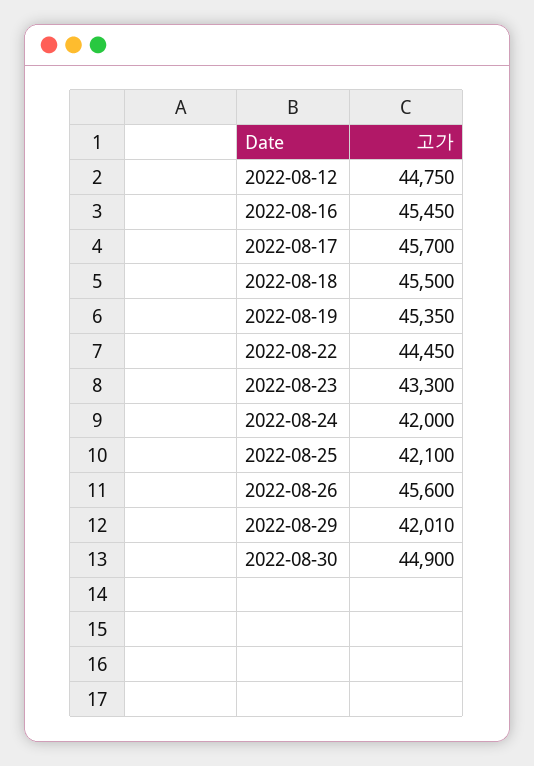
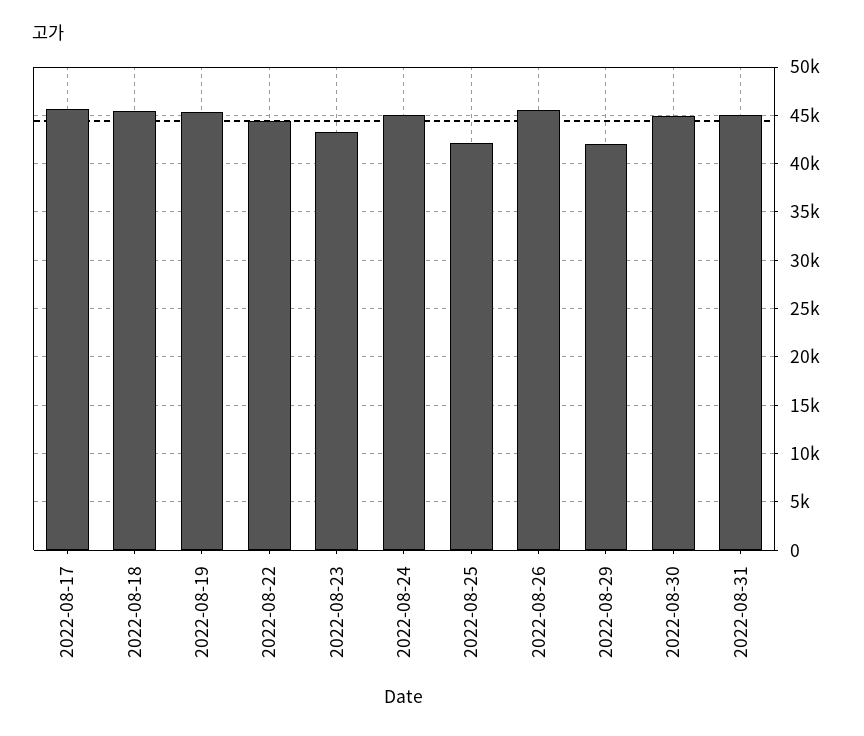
2022-08-12: 44750 -> none
2022-08-16: 45450 -> none
2022-08-24: 42000 -> 45000
2022-08-31: none -> 45000

